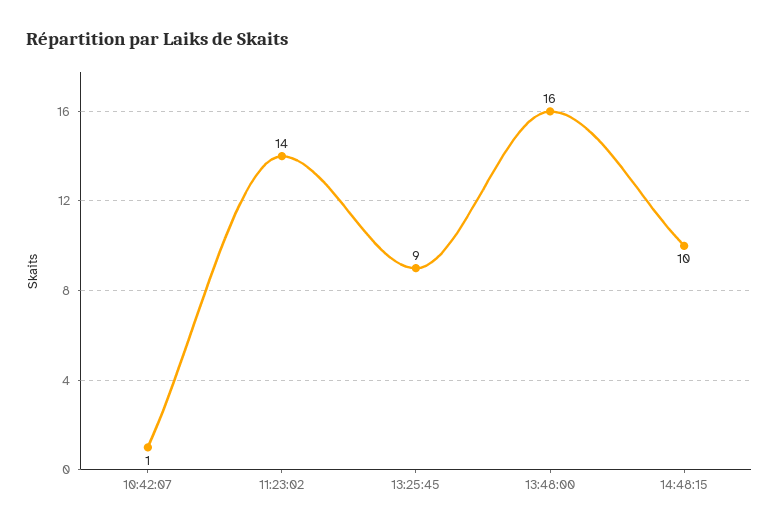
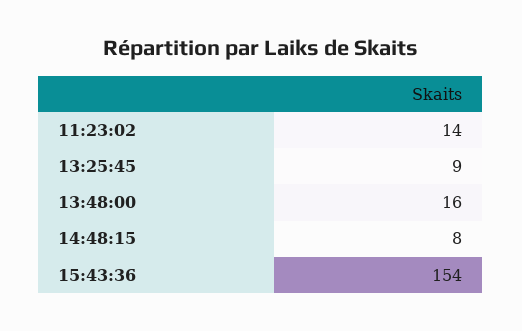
10:42:07: 1 -> none
14:48:15: 10 -> 8
15:43:36: none -> 154

